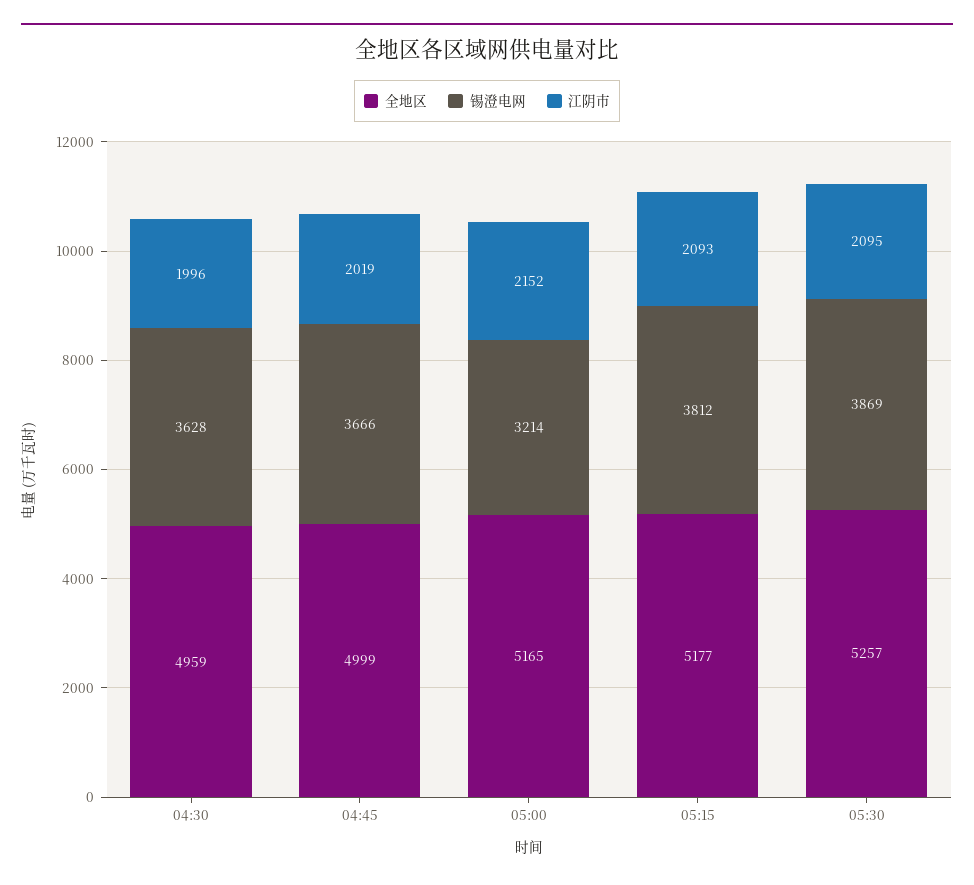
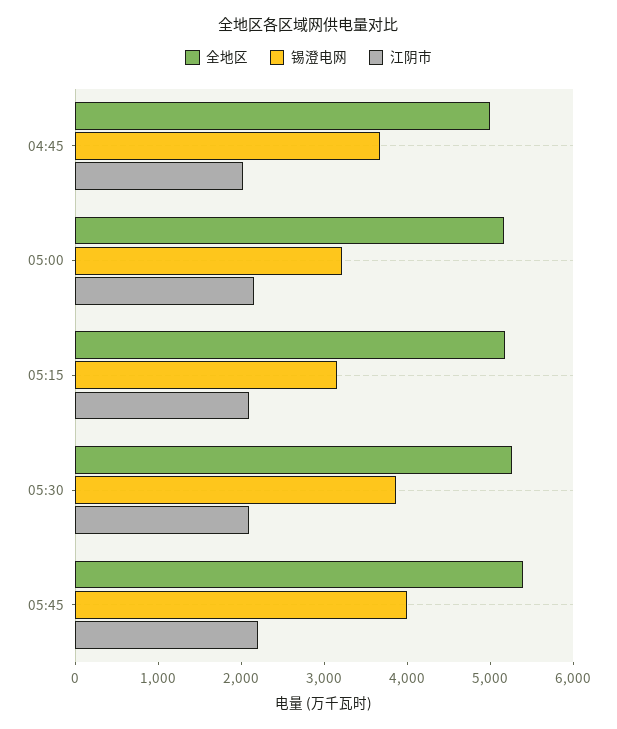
全地区, 04:30: 4959 -> none
锡澄电网, 04:30: 3628 -> none
江阴市, 04:30: 1996 -> none
锡澄电网, 05:15: 3812 -> 3200
全地区, 05:45: none -> 5400
锡澄电网, 05:45: none -> 4000
江阴市, 05:45: none -> 2200

